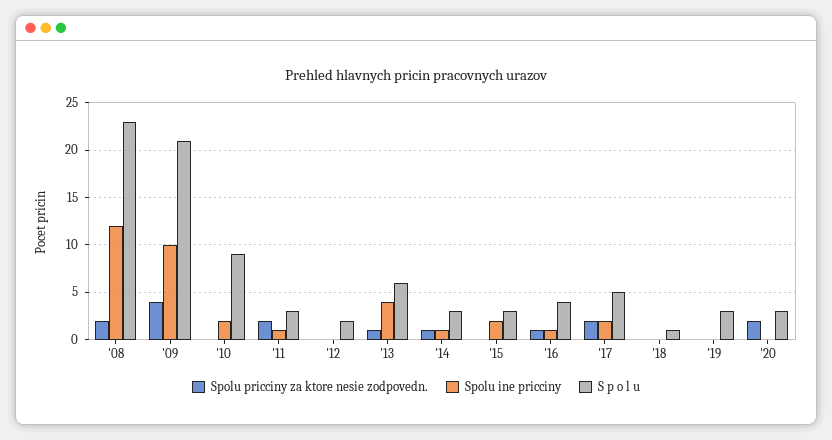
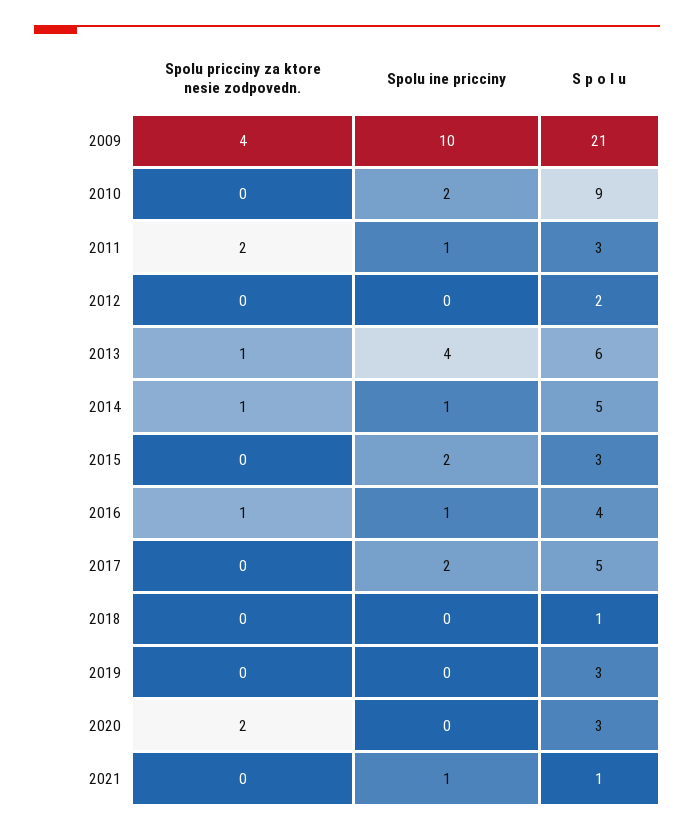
Spolu pricciny za ktore nesie zodpovedn., '08: 2 -> none
Spolu ine pricciny, '08: 12 -> none
S p o l u, '08: 23 -> none
S p o l u, '14: 3 -> 5
Spolu pricciny za ktore nesie zodpovedn., '17: 2 -> 0
Spolu pricciny za ktore nesie zodpovedn., 2021: none -> 0
Spolu ine pricciny, 2021: none -> 1
S p o l u, 2021: none -> 1

